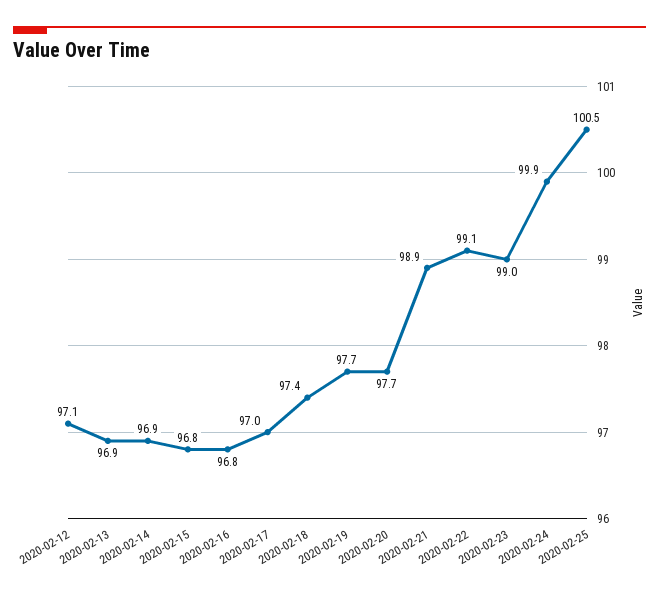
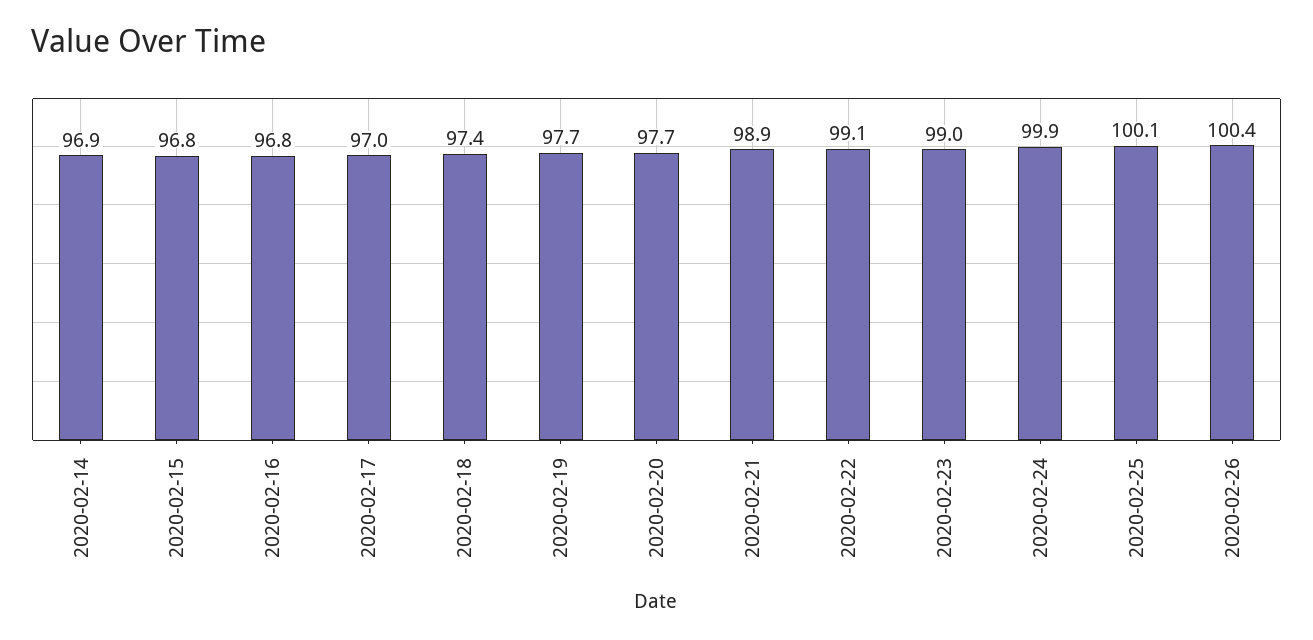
2020-02-12: 97.1 -> none
2020-02-13: 96.9 -> none
2020-02-25: 100.5 -> 100.1
2020-02-26: none -> 100.4

